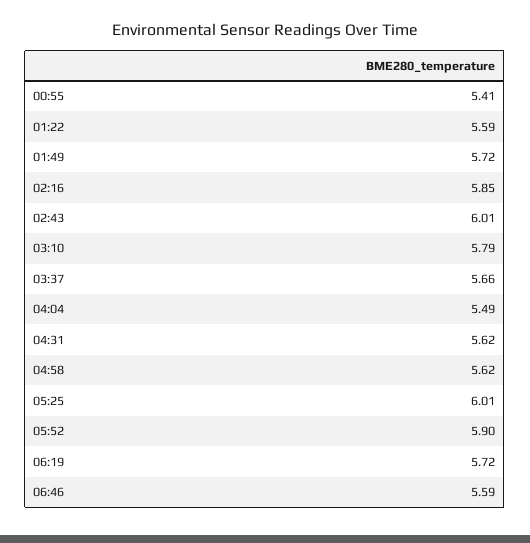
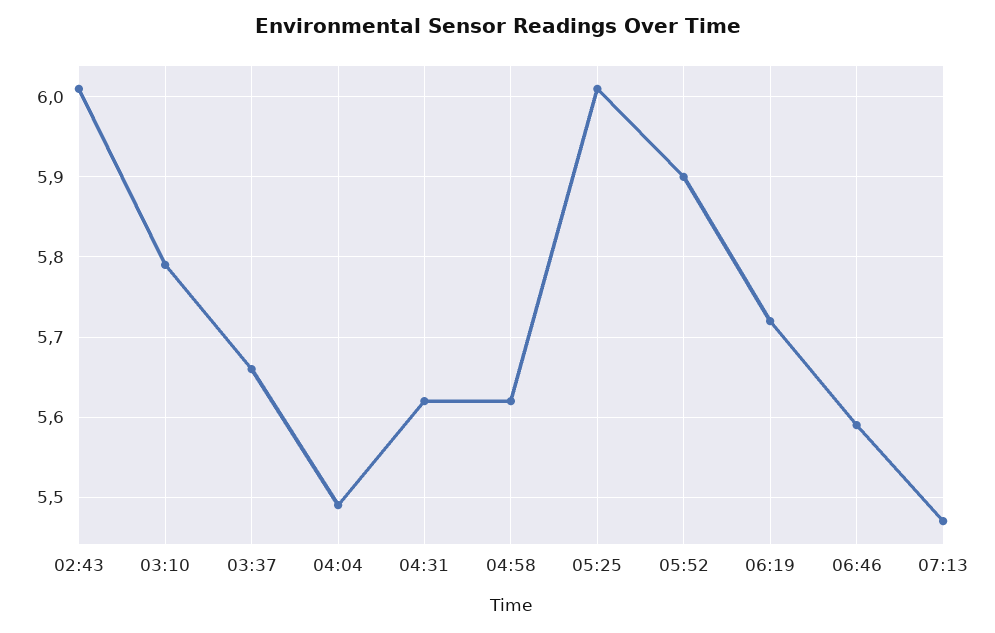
00:55: 5.41 -> none
01:22: 5.59 -> none
01:49: 5.72 -> none
02:16: 5.85 -> none
07:13: none -> 5.47

